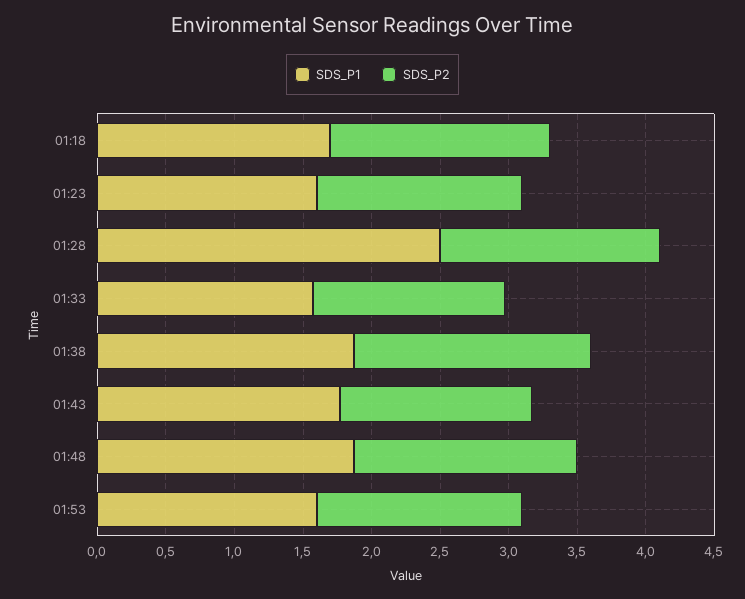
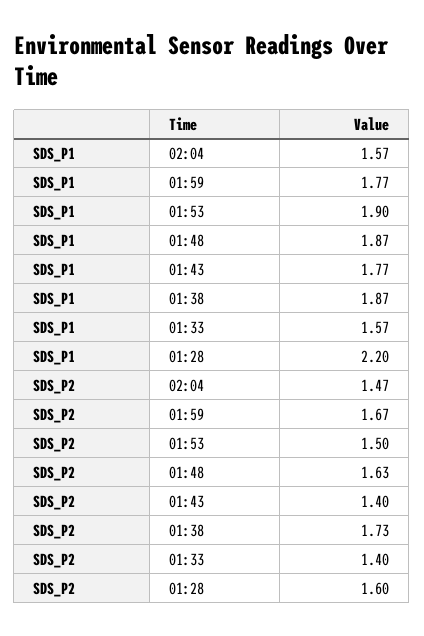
SDS_P1, 01:18: 1.7 -> none
SDS_P2, 01:18: 1.6 -> none
SDS_P1, 01:23: 1.6 -> none
SDS_P2, 01:23: 1.5 -> none
SDS_P1, 01:28: 2.5 -> 2.2
SDS_P1, 01:53: 1.6 -> 1.9
SDS_P1, 02:04: none -> 1.57
SDS_P1, 01:59: none -> 1.77
SDS_P2, 02:04: none -> 1.47
SDS_P2, 01:59: none -> 1.67

